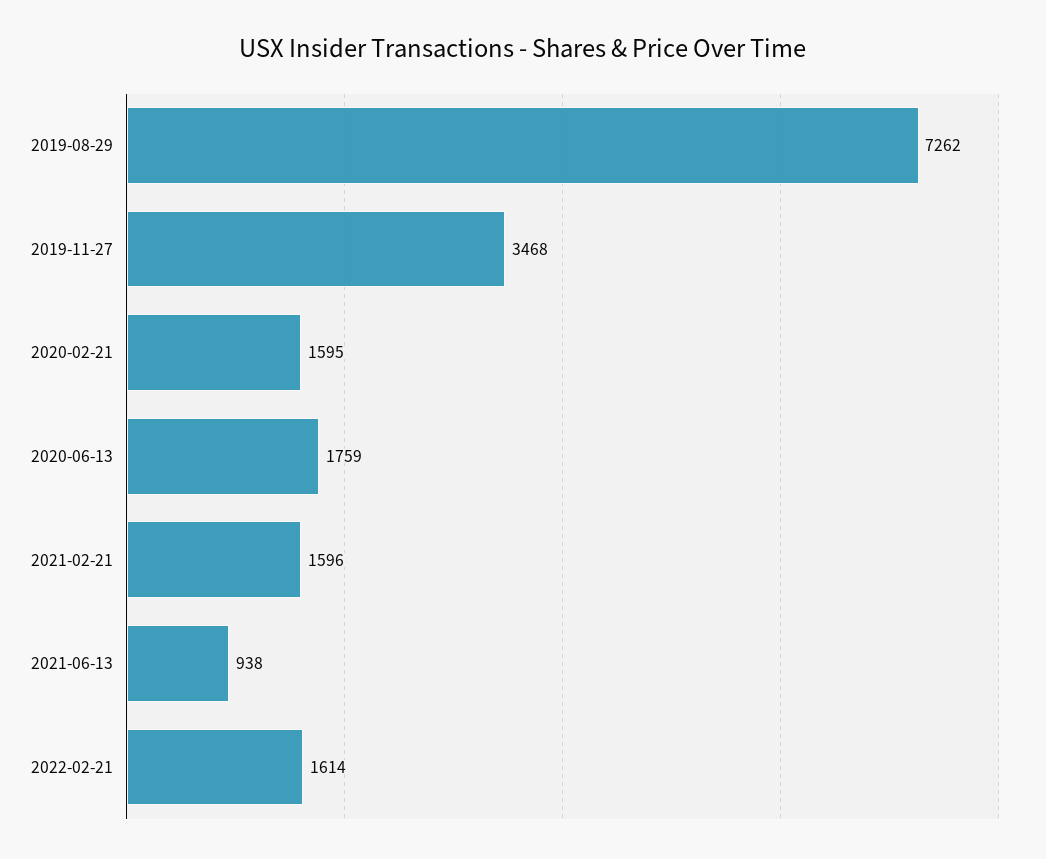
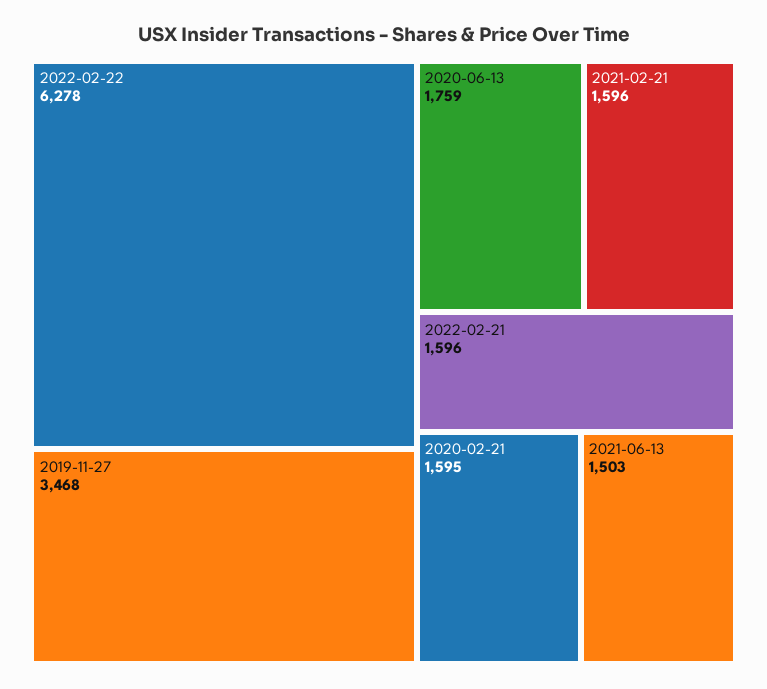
2019-08-29: 7262 -> none
2021-06-13: 938 -> 1503
2022-02-21: 1614 -> 1596
2022-02-22: none -> 6278

